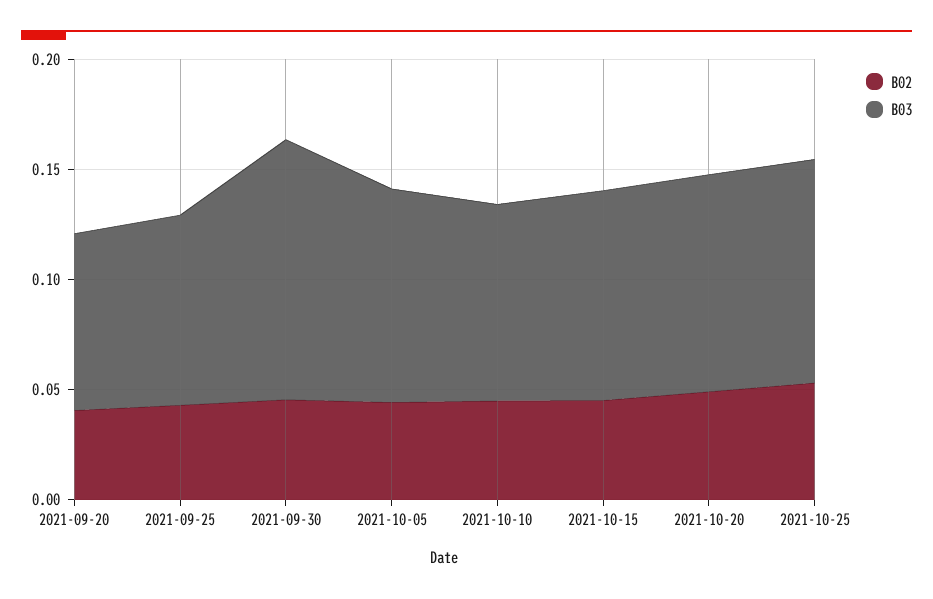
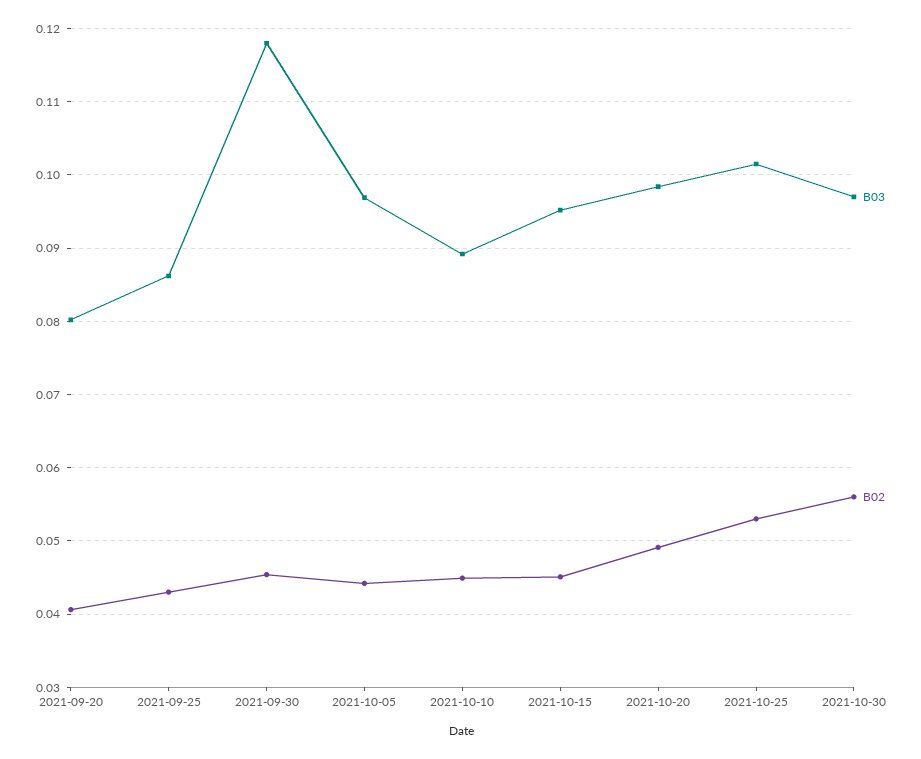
B03, 2021-10-30: none -> 0.097
B02, 2021-10-30: none -> 0.056

